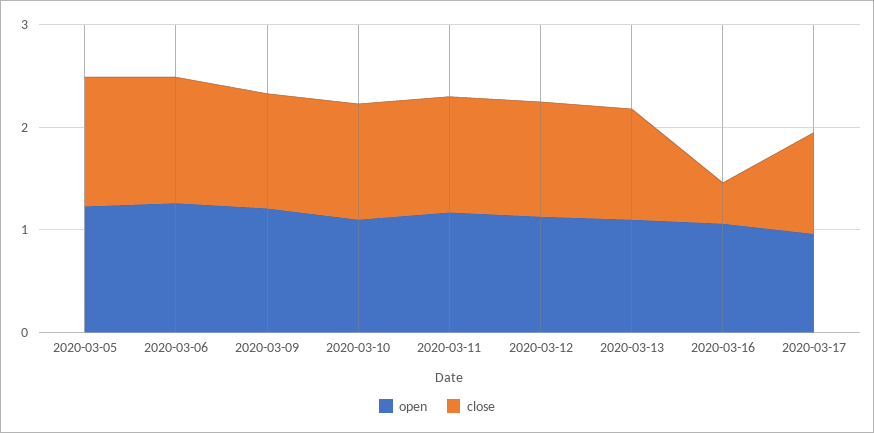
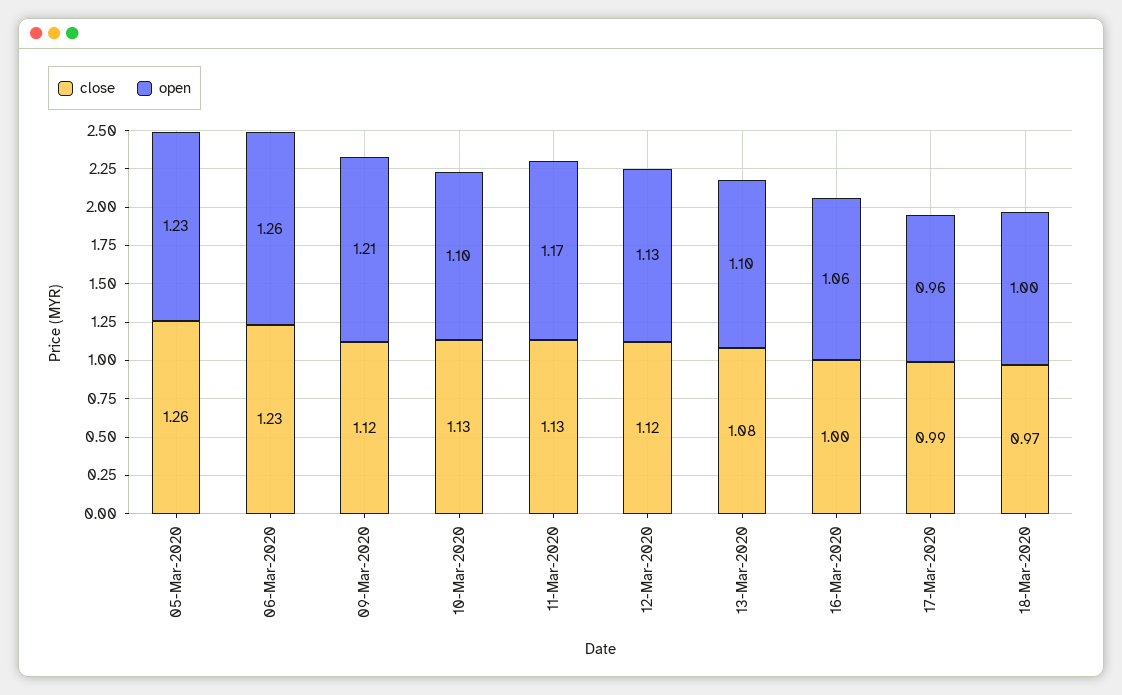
close, 2020-03-16: 0.4 -> 1
close, 18-Mar-2020: none -> 0.97
open, 18-Mar-2020: none -> 1

